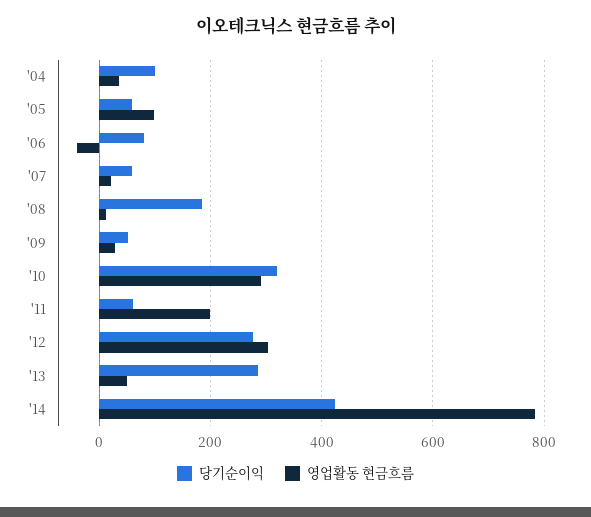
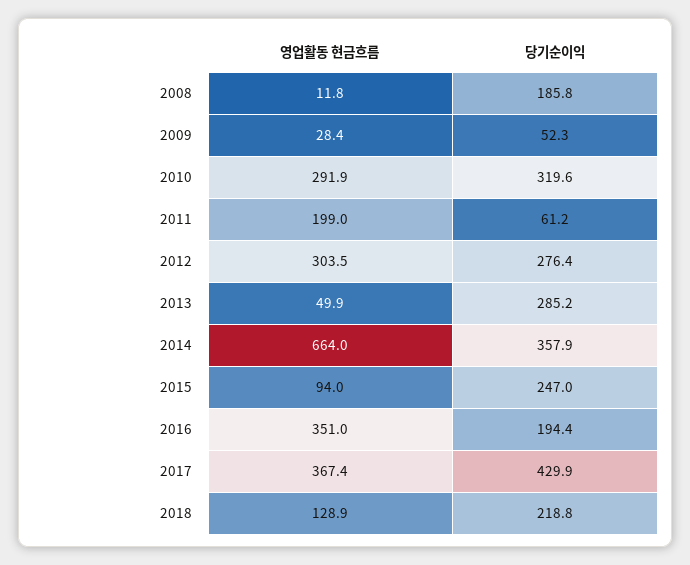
당기순이익, '04: 100 -> none
영업활동 현금흐름, '04: 40 -> none
당기순이익, '05: 60 -> none
영업활동 현금흐름, '05: 100 -> none
당기순이익, '06: 80 -> none
영업활동 현금흐름, '06: -40 -> none
당기순이익, '07: 60 -> none
영업활동 현금흐름, '07: 20 -> none
당기순이익, '14: 420 -> 357.9
영업활동 현금흐름, '14: 780 -> 664
영업활동 현금흐름, 2015: none -> 94
당기순이익, 2015: none -> 247
영업활동 현금흐름, 2016: none -> 351
당기순이익, 2016: none -> 194.4
영업활동 현금흐름, 2017: none -> 367.4
당기순이익, 2017: none -> 429.9
영업활동 현금흐름, 2018: none -> 128.9
당기순이익, 2018: none -> 218.8

